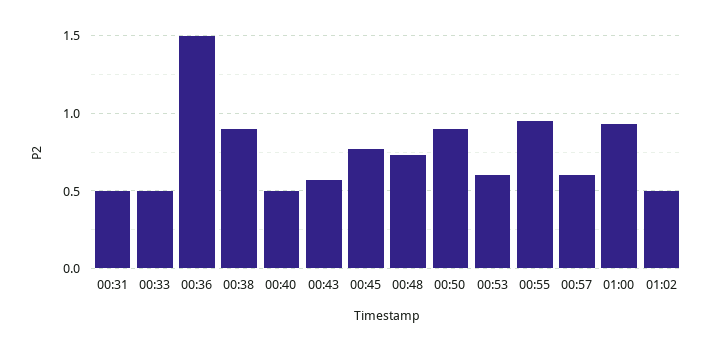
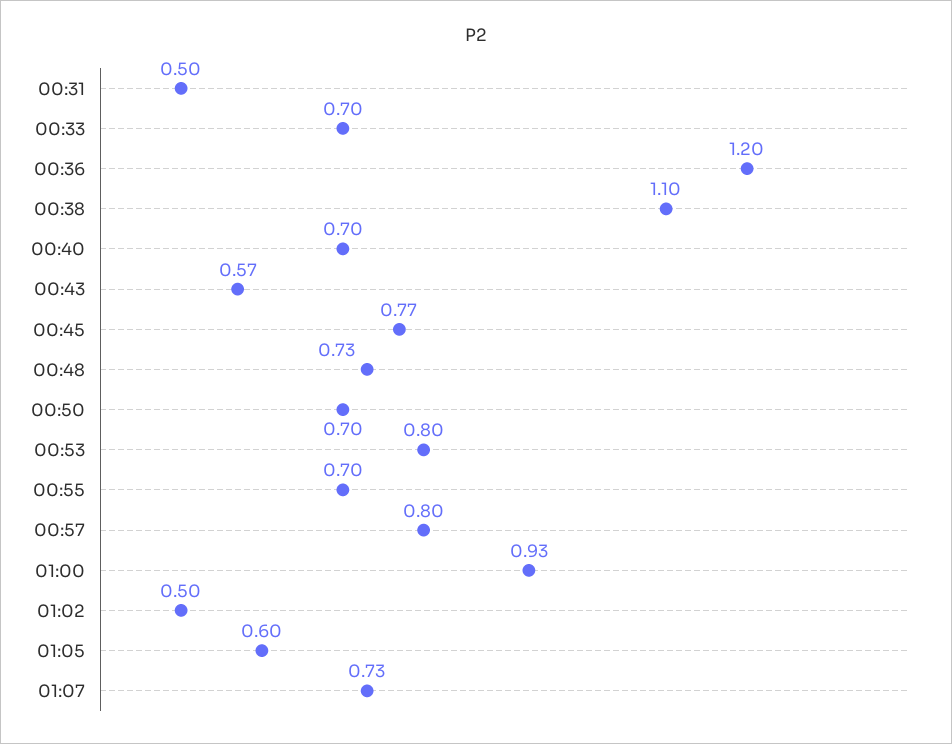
00:33: 0.5 -> 0.7
00:36: 1.5 -> 1.2
00:38: 0.9 -> 1.1
00:40: 0.5 -> 0.7
00:50: 0.9 -> 0.7
00:53: 0.6 -> 0.8
00:55: 0.95 -> 0.7
00:57: 0.6 -> 0.8
01:05: none -> 0.6
01:07: none -> 0.73

